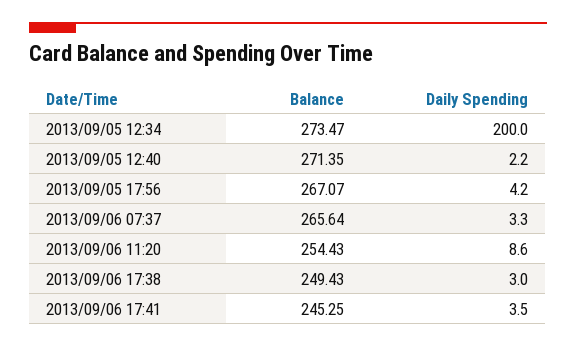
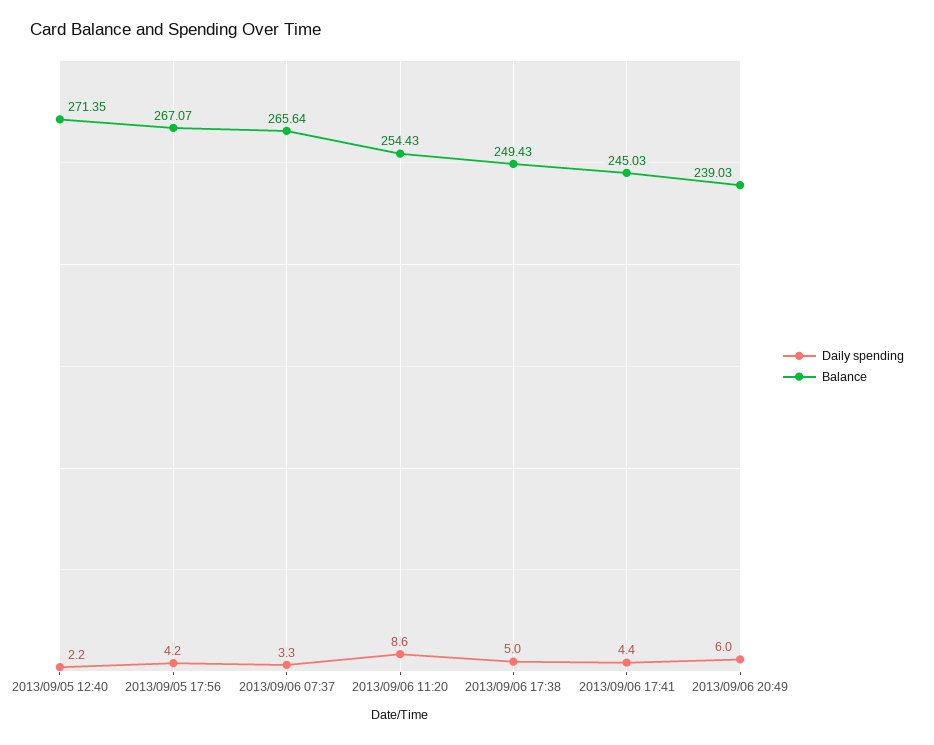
Balance, 2013/09/05 12:34: 273.47 -> none
Daily Spending, 2013/09/05 12:34: 200 -> none
Daily Spending, 2013/09/06 17:38: 3 -> 5
Balance, 2013/09/06 17:41: 245.25 -> 245.03
Daily Spending, 2013/09/06 17:41: 3.5 -> 4.4
Daily Spending, 2013/09/06 20:49: none -> 6
Balance, 2013/09/06 20:49: none -> 239.03

